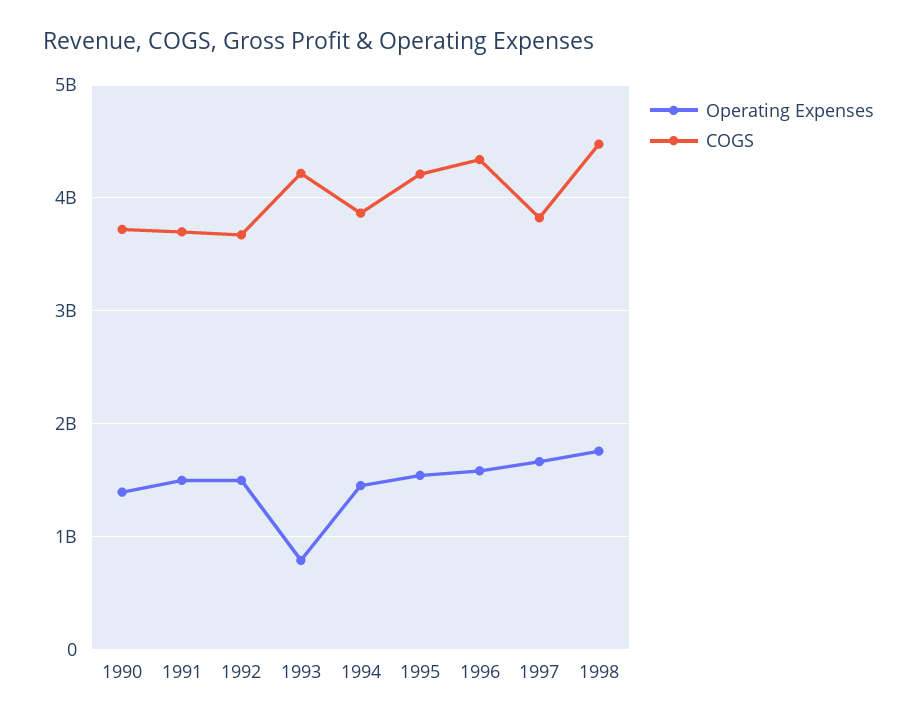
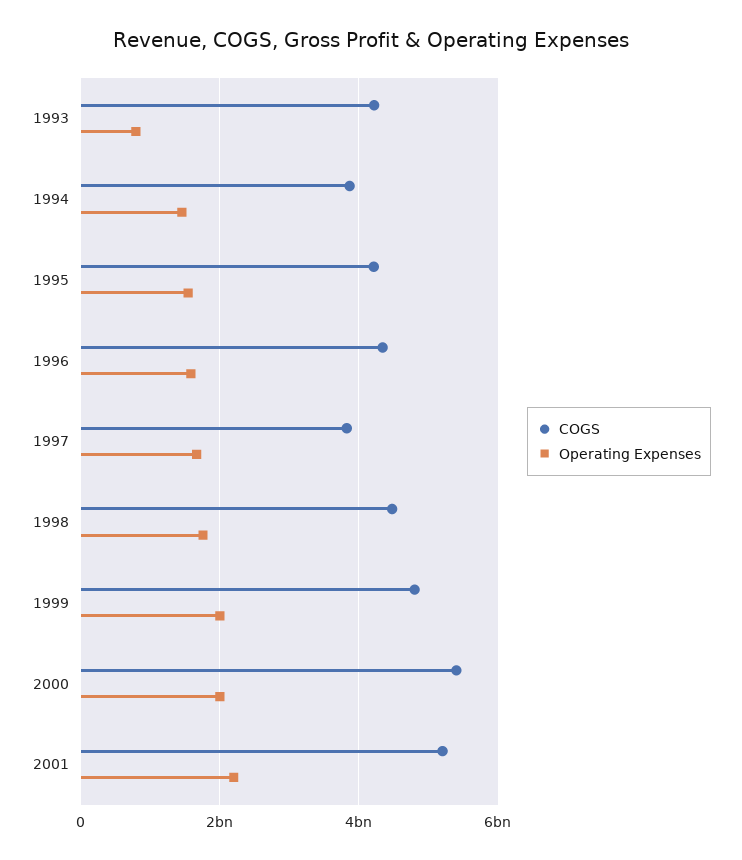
Operating Expenses, 1990: 1400000000 -> none
COGS, 1990: 3700000000 -> none
Operating Expenses, 1991: 1500000000 -> none
COGS, 1991: 3700000000 -> none
Operating Expenses, 1992: 1500000000 -> none
COGS, 1992: 3700000000 -> none
COGS, 1999: none -> 4800000000
Operating Expenses, 1999: none -> 2000000000
COGS, 2000: none -> 5400000000
Operating Expenses, 2000: none -> 2000000000
COGS, 2001: none -> 5200000000
Operating Expenses, 2001: none -> 2200000000

